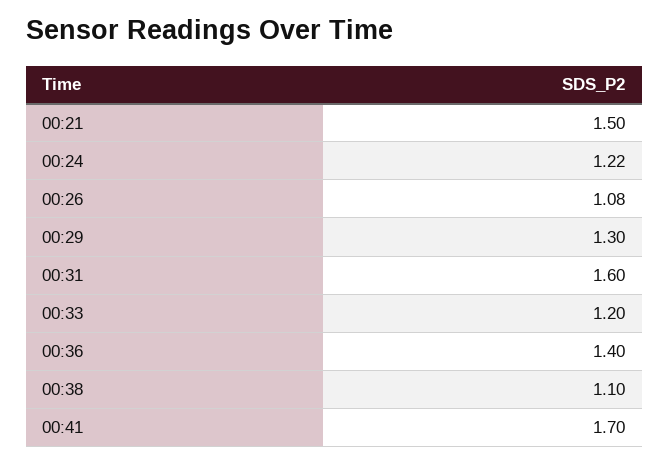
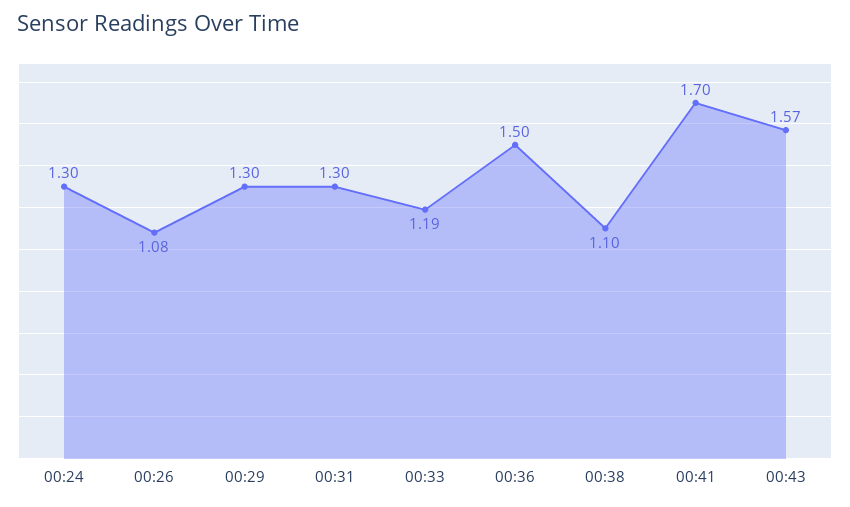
00:21: 1.5 -> none
00:24: 1.22 -> 1.3
00:31: 1.6 -> 1.3
00:33: 1.2 -> 1.19
00:36: 1.4 -> 1.5
00:43: none -> 1.57

